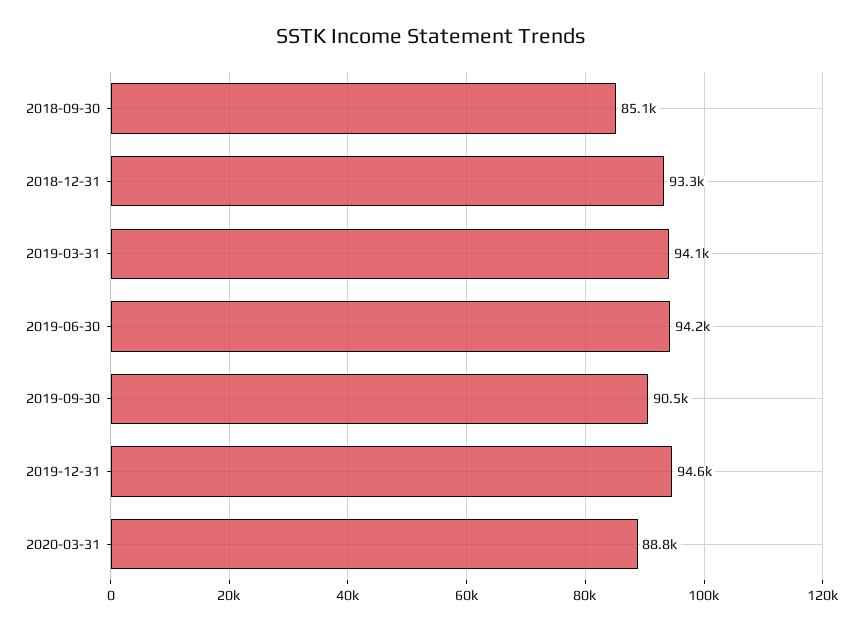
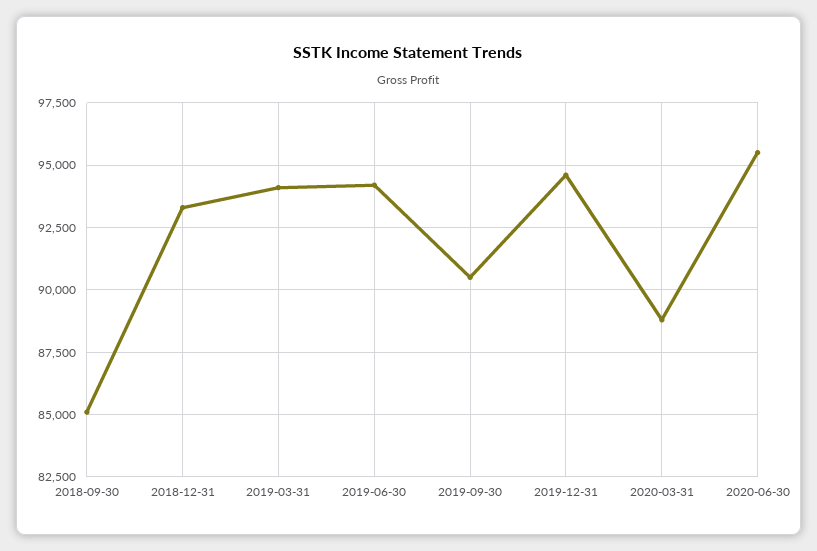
2020-06-30: none -> 95500

